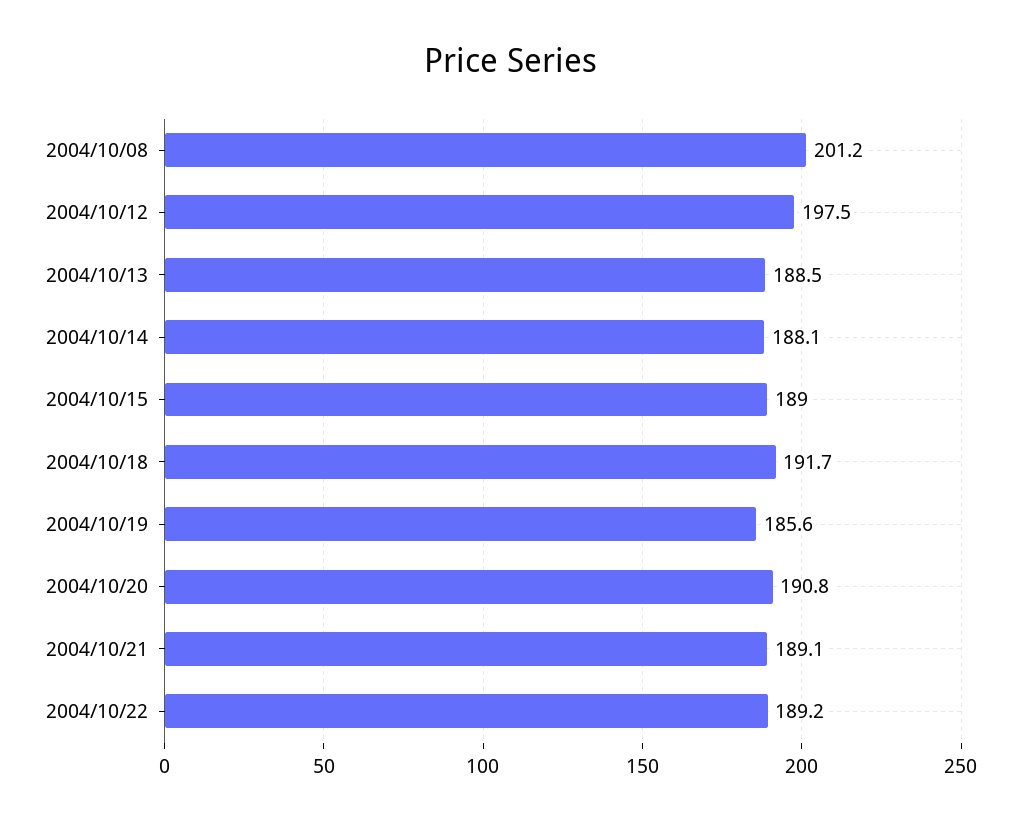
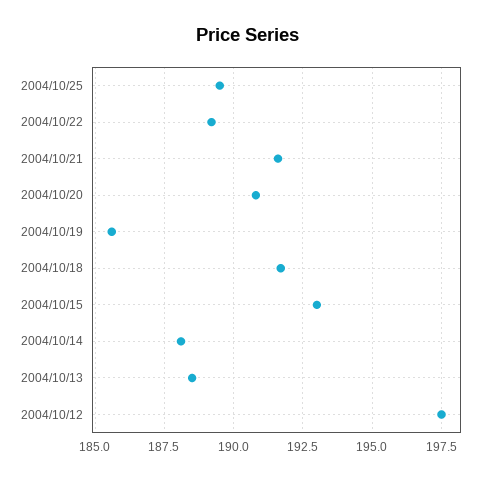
2004/10/08: 201.2 -> none
2004/10/15: 189 -> 193
2004/10/21: 189.1 -> 191.5
2004/10/25: none -> 189.5

